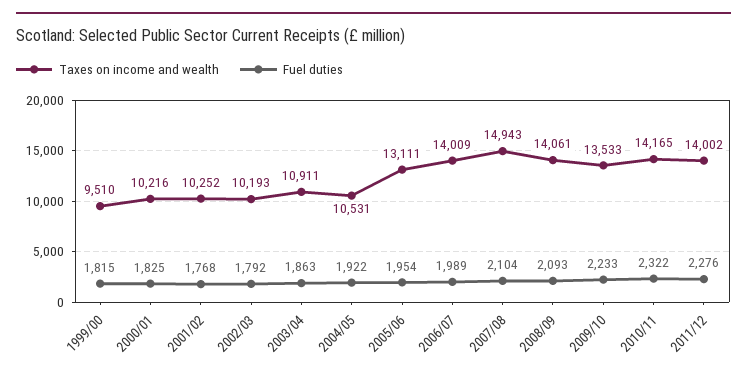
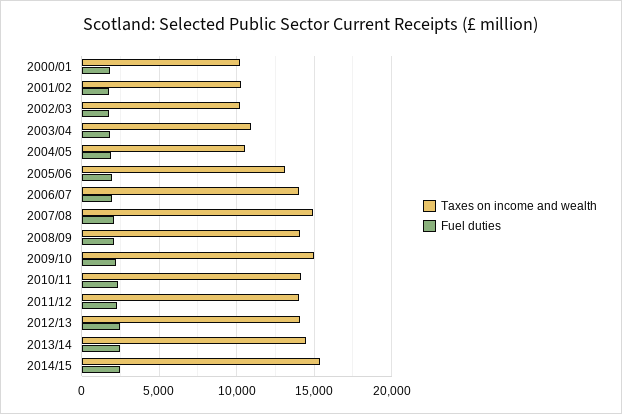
Taxes on income and wealth, 1999/00: 9510 -> none
Fuel duties, 1999/00: 1815 -> none
Taxes on income and wealth, 2009/10: 13533 -> 15000
Taxes on income and wealth, 2012/13: none -> 14000
Fuel duties, 2012/13: none -> 2500
Taxes on income and wealth, 2013/14: none -> 14500
Fuel duties, 2013/14: none -> 2500
Taxes on income and wealth, 2014/15: none -> 15500
Fuel duties, 2014/15: none -> 2500

